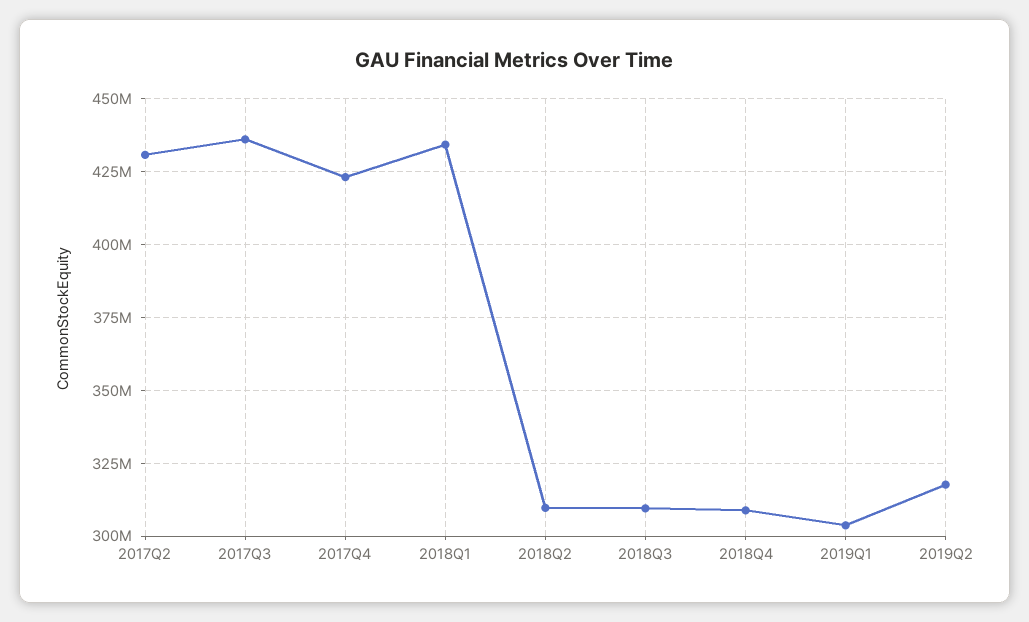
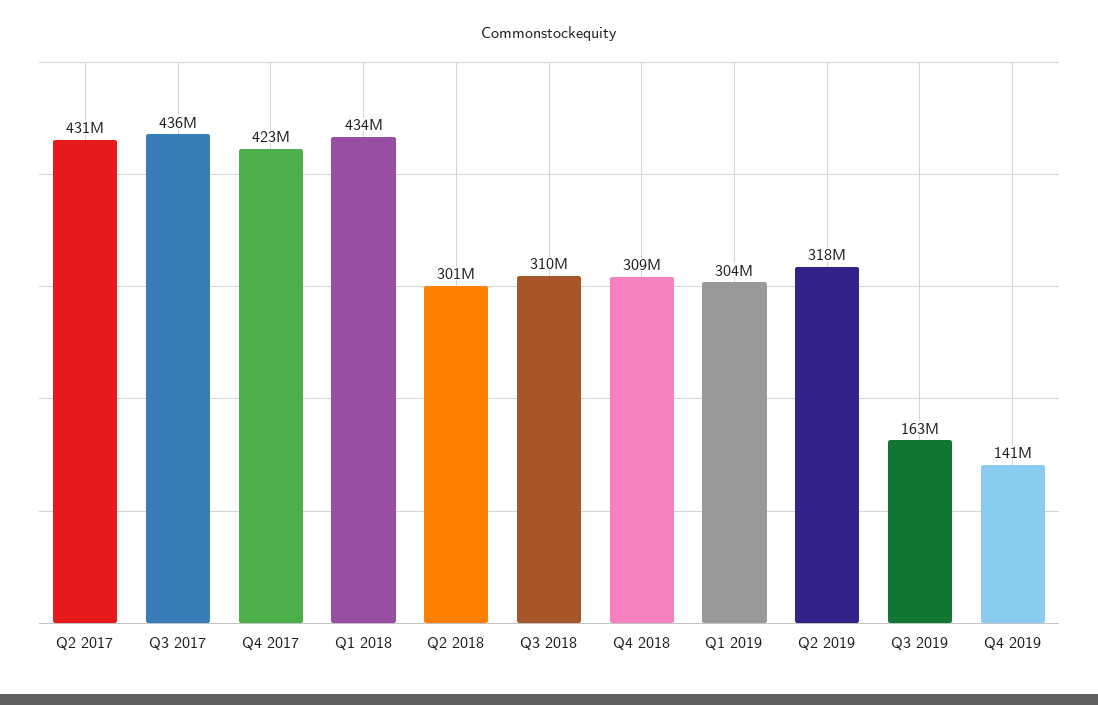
2018Q2: 310000000 -> 301000000
Q3 2019: none -> 163000000
Q4 2019: none -> 141000000

